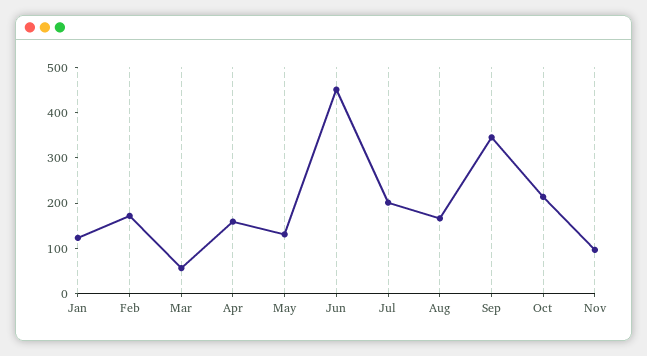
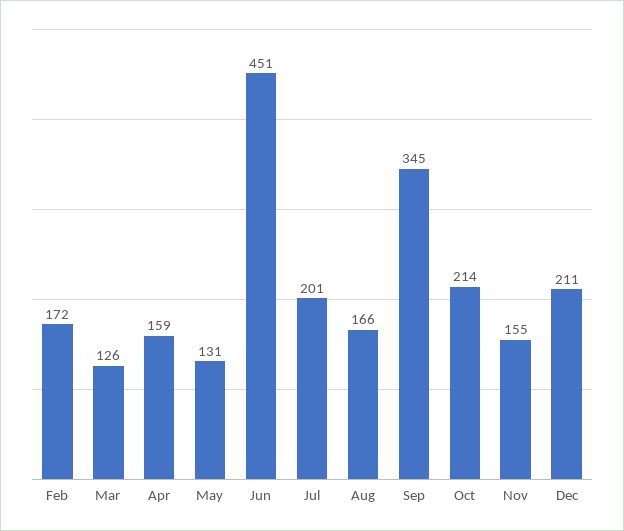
Jan: 120 -> none
Mar: 60 -> 126
Nov: 100 -> 155
Dec: none -> 211

